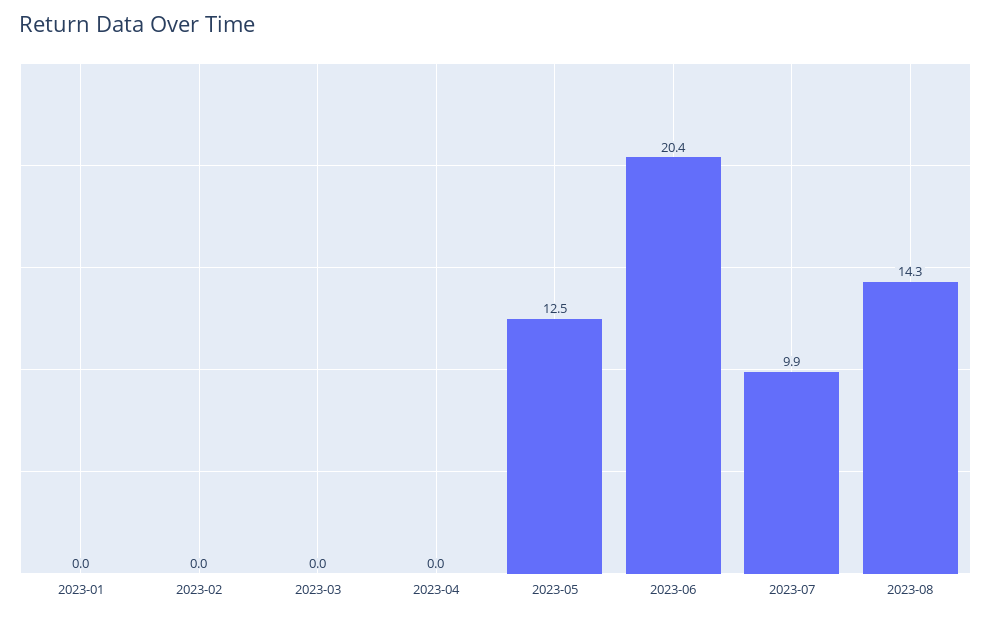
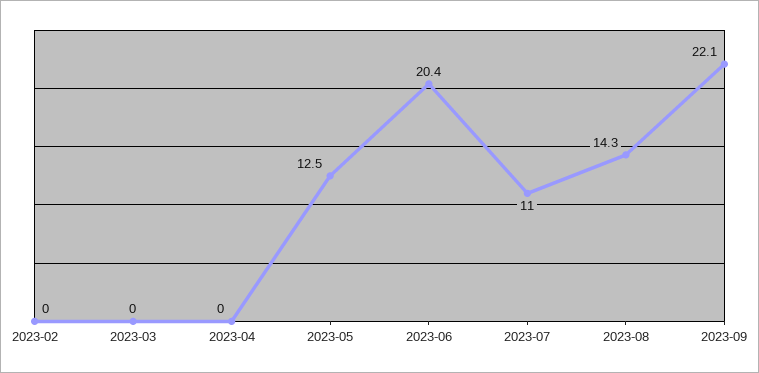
2023-01: 0 -> none
2023-07: 9.9 -> 11
2023-09: none -> 22.1

